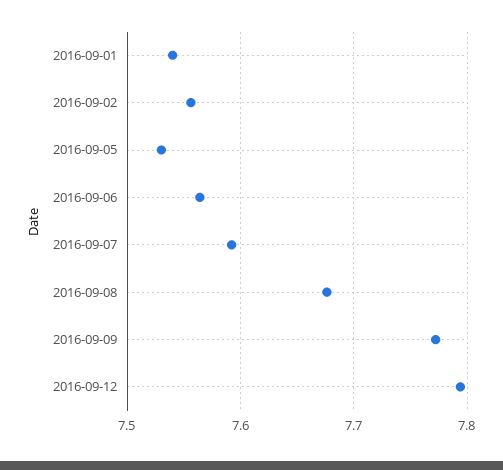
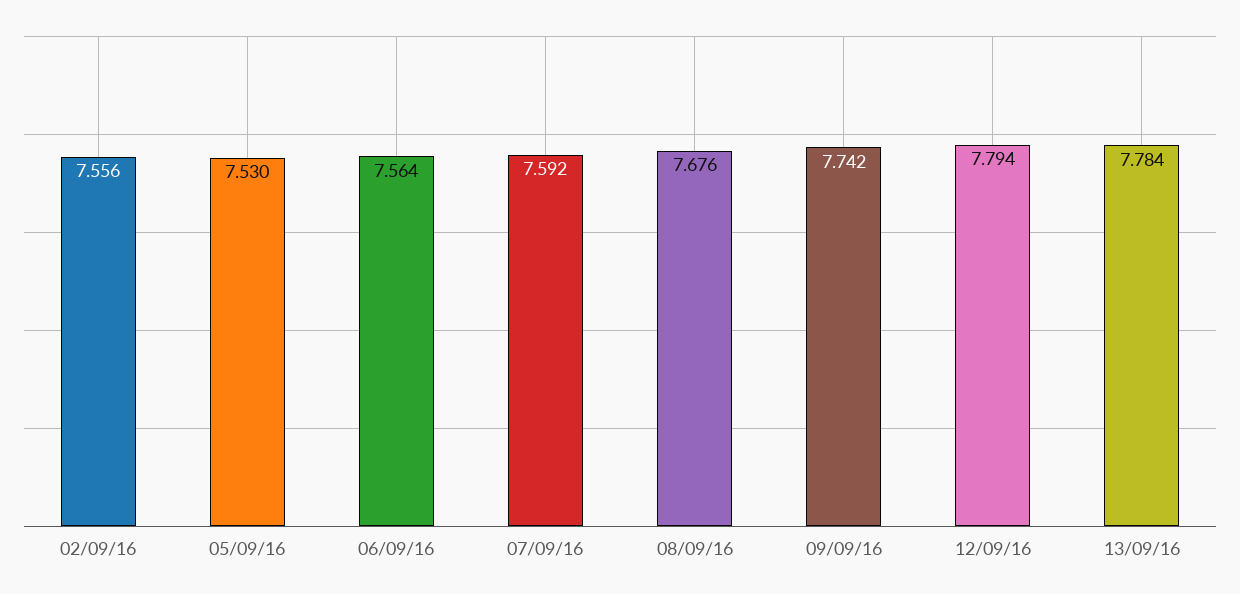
2016-09-01: 7.54 -> none
2016-09-09: 7.77 -> 7.742
13/09/16: none -> 7.784

